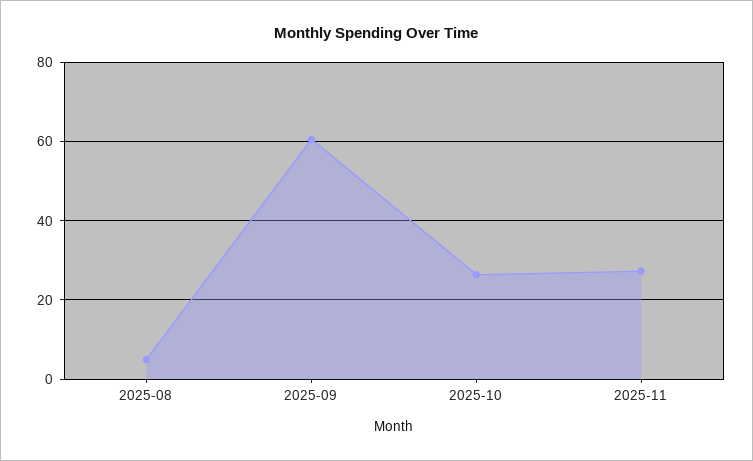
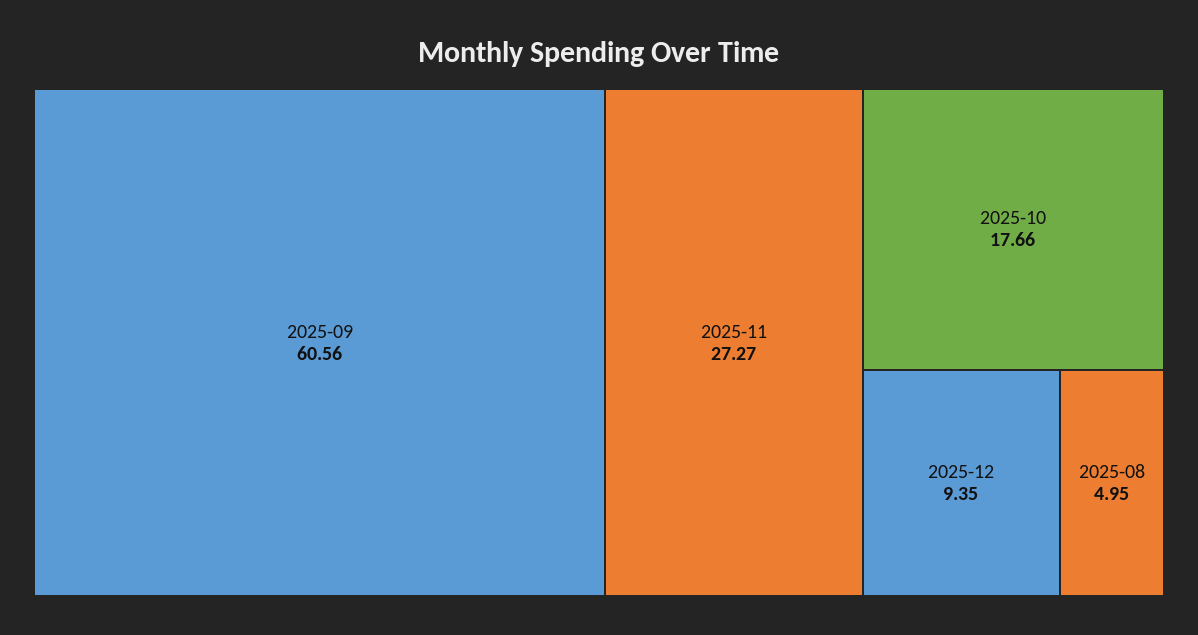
2025-10: 26 -> 17.66
2025-12: none -> 9.35

